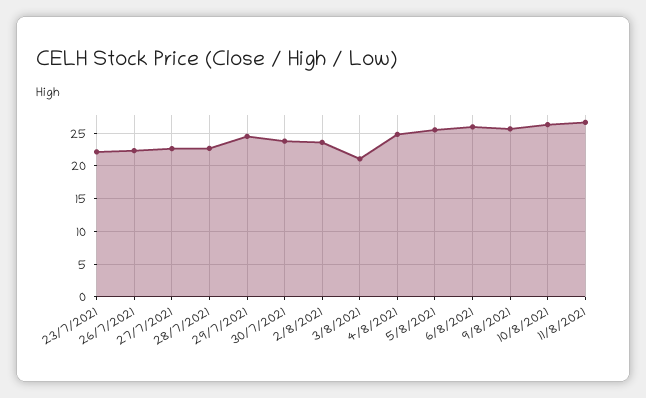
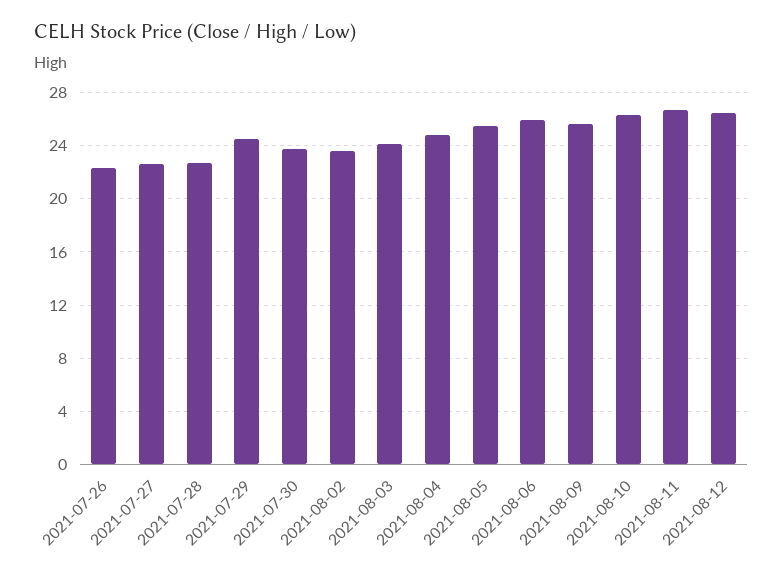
23/7/2021: 22 -> none
3/8/2021: 21 -> 24
2021-08-12: none -> 26.5

